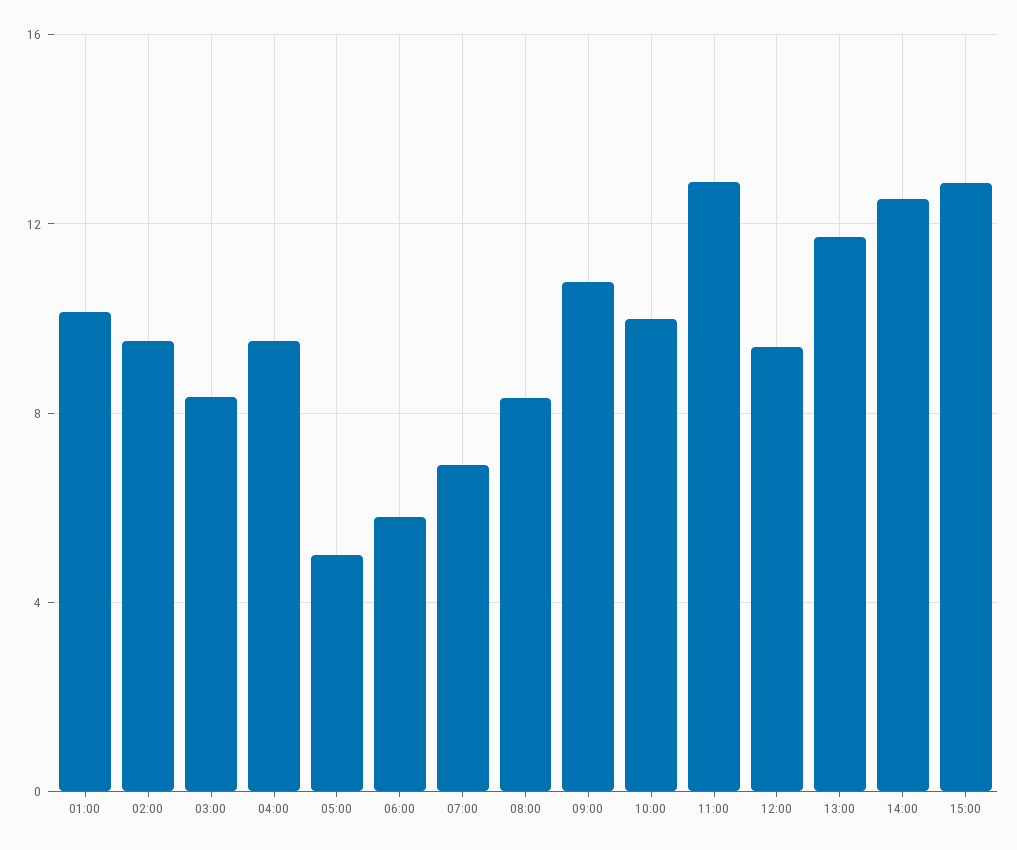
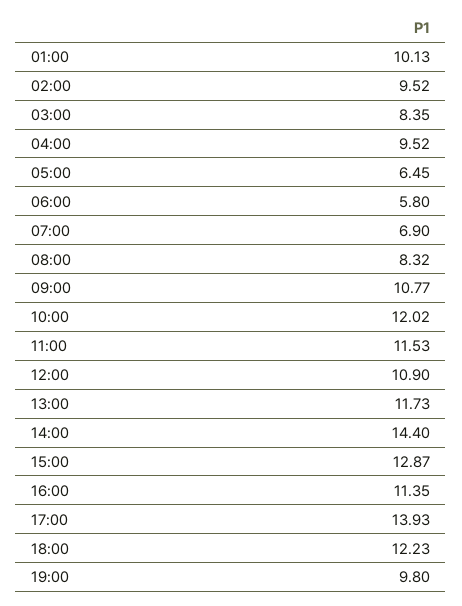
05:00: 5 -> 6.45
10:00: 10 -> 12.02
11:00: 13 -> 11.53
12:00: 9.5 -> 10.9
14:00: 12.5 -> 14.4
16:00: none -> 11.35
17:00: none -> 13.93
18:00: none -> 12.23
19:00: none -> 9.8

